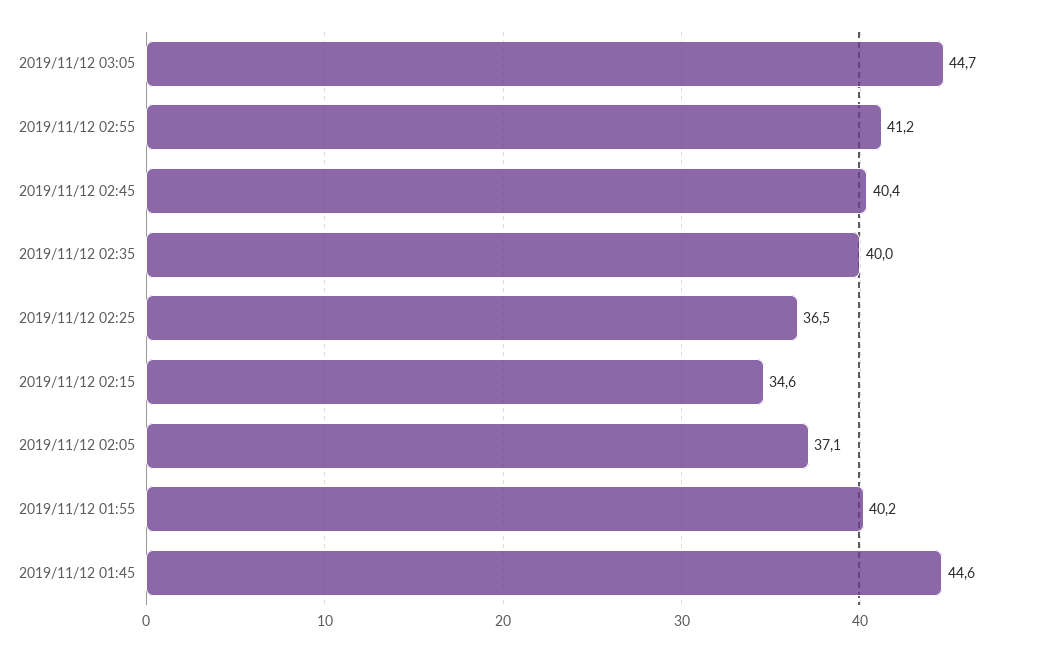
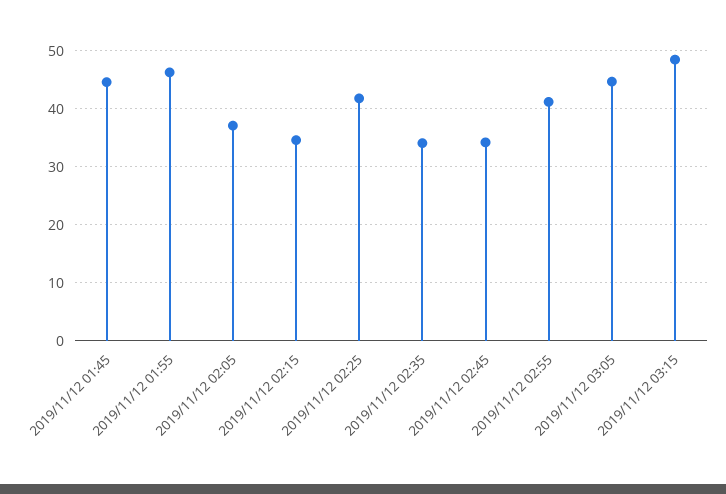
2019/11/12 02:45: 40.4 -> 34
2019/11/12 02:35: 40 -> 34
2019/11/12 02:25: 36.5 -> 42
2019/11/12 01:55: 40.2 -> 46
2019/11/12 03:15: none -> 48

